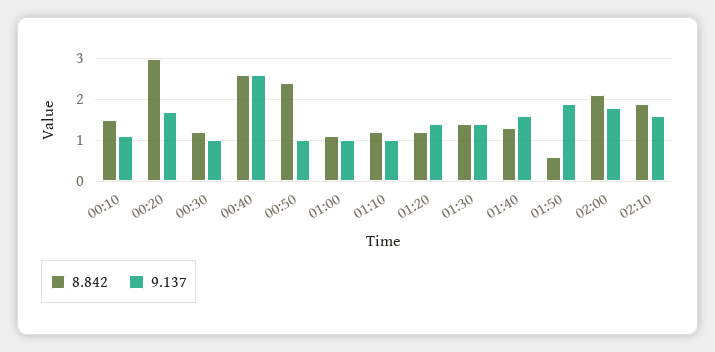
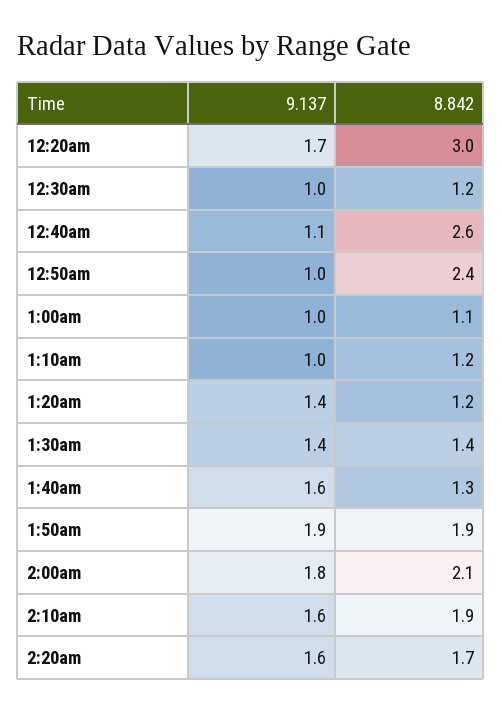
8.842, 00:10: 1.5 -> none
9.137, 00:10: 1 -> none
9.137, 00:40: 2.5 -> 1.1
8.842, 01:50: 0.5 -> 1.9
9.137, 2:20am: none -> 1.6
8.842, 2:20am: none -> 1.7

